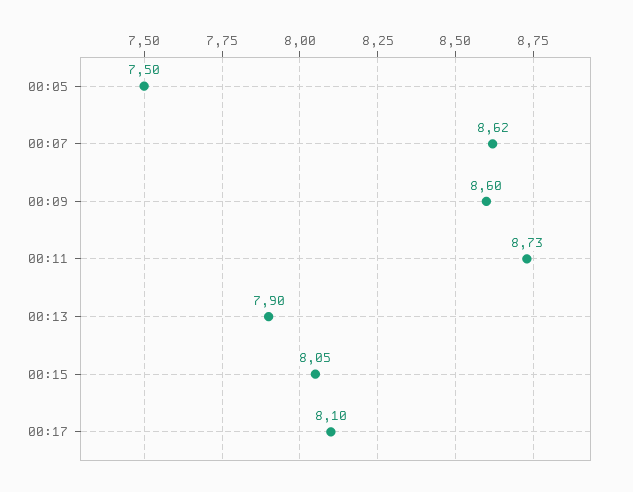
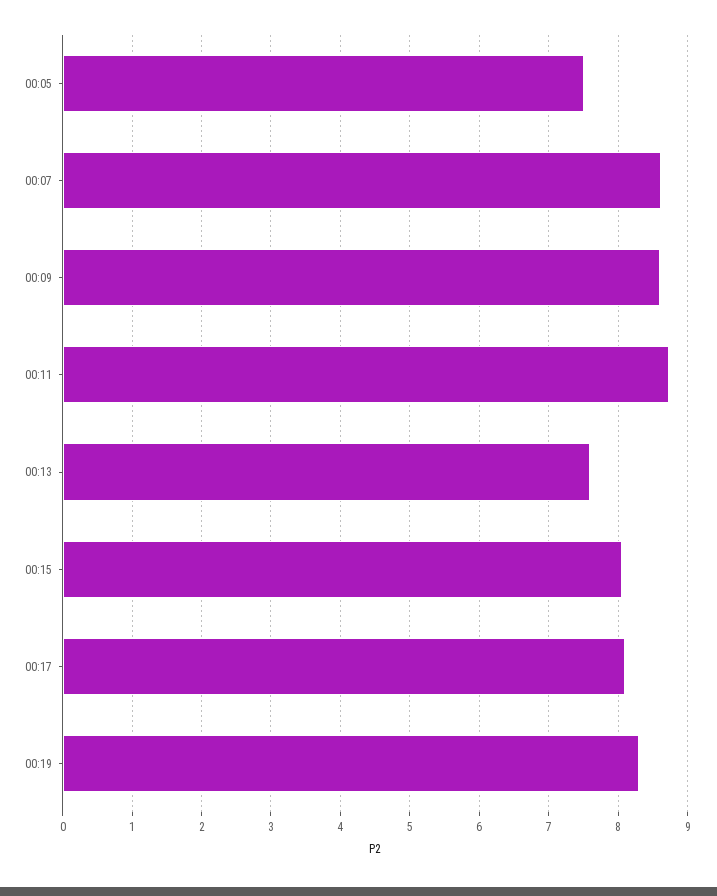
00:13: 7.9 -> 7.6
00:19: none -> 8.3

